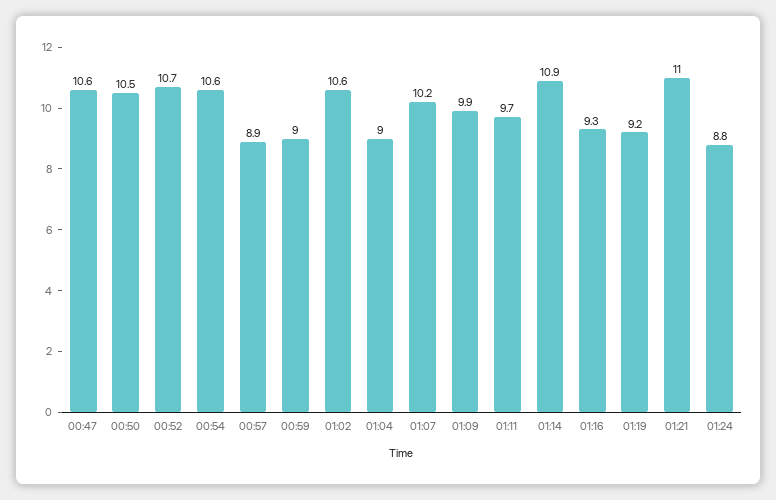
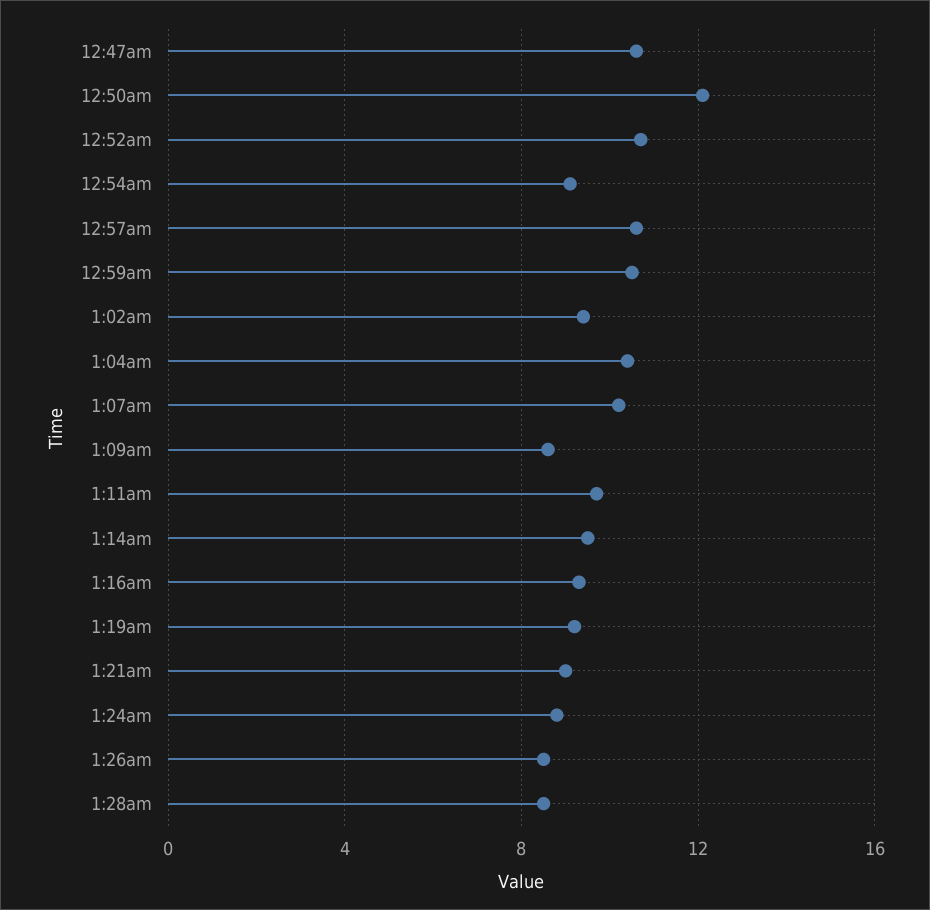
00:50: 10.5 -> 12
00:54: 10.6 -> 9
00:57: 8.9 -> 10.5
00:59: 9 -> 10.5
01:02: 10.6 -> 9.5
01:04: 9 -> 10.5
01:09: 9.9 -> 8.5
01:14: 10.9 -> 9.5
01:21: 11 -> 9
1:26am: none -> 8.5
1:28am: none -> 8.5

